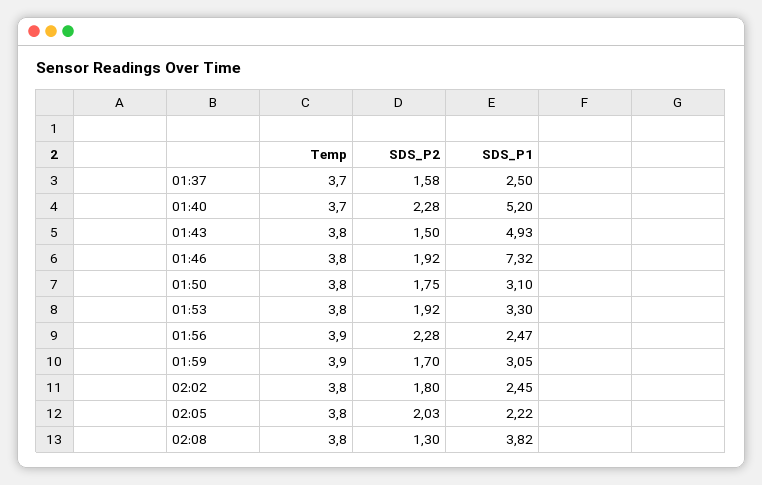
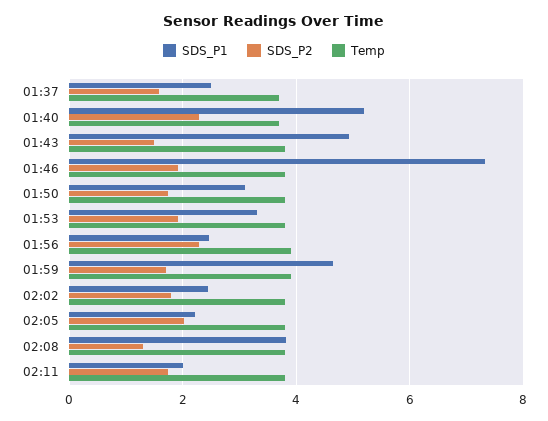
SDS_P1, 01:59: 3.05 -> 4.6
SDS_P1, 02:11: none -> 2
SDS_P2, 02:11: none -> 1.8
Temp, 02:11: none -> 3.8

